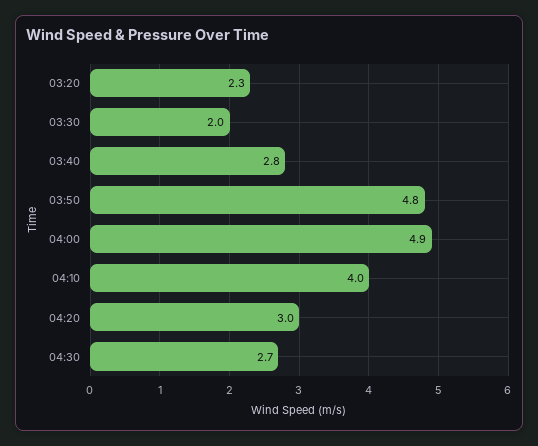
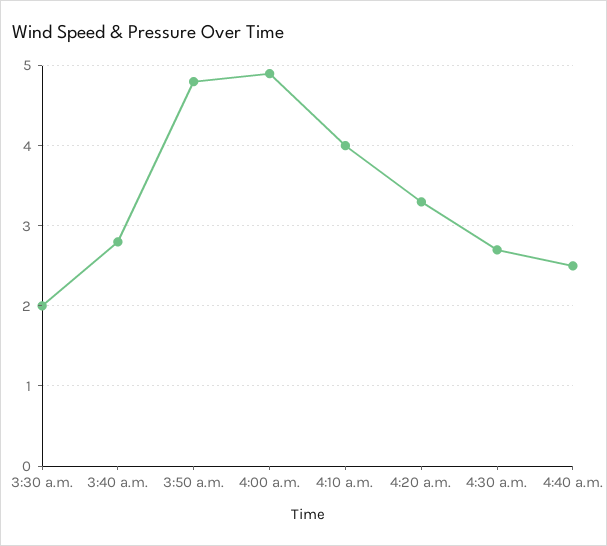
03:20: 2.3 -> none
04:20: 3 -> 3.3
4:40 a.m.: none -> 2.5

